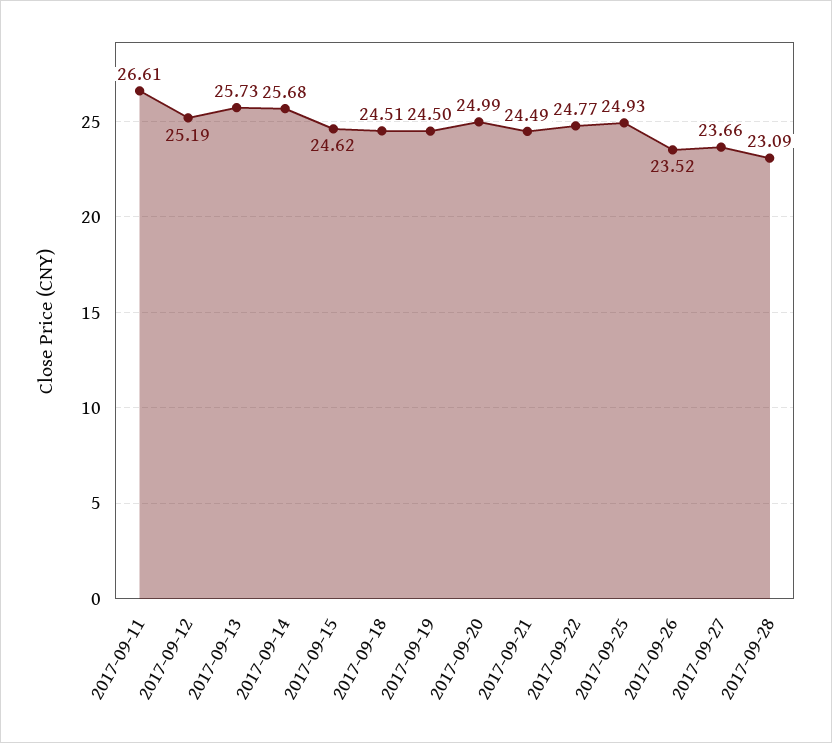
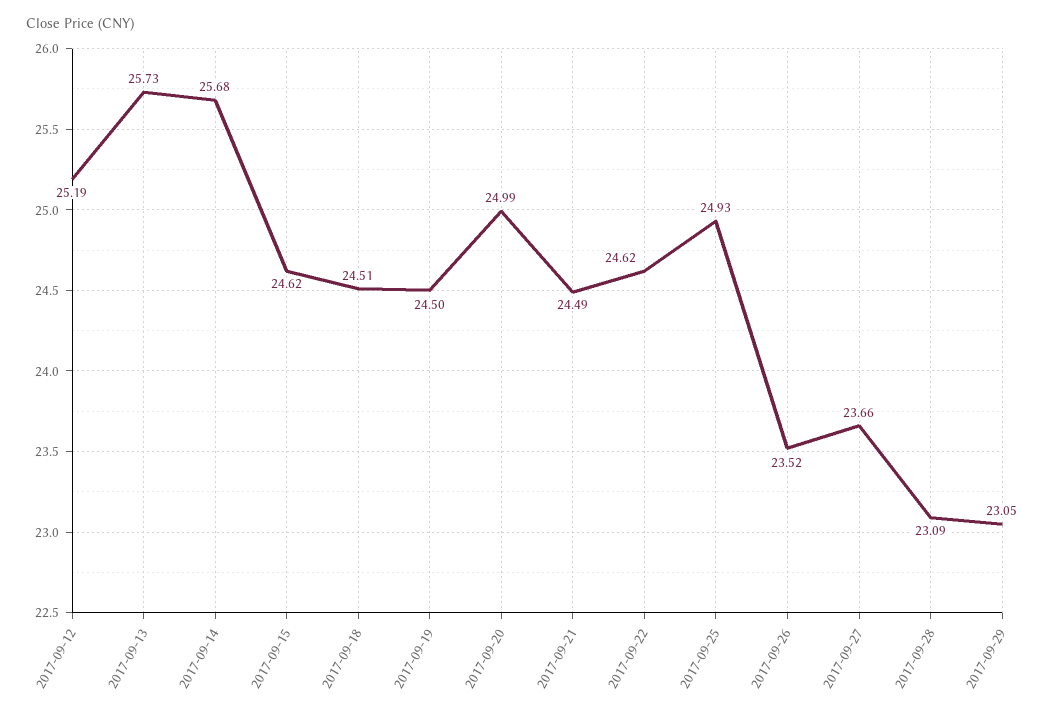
2017-09-11: 26.61 -> none
2017-09-22: 24.77 -> 24.62
2017-09-29: none -> 23.05

